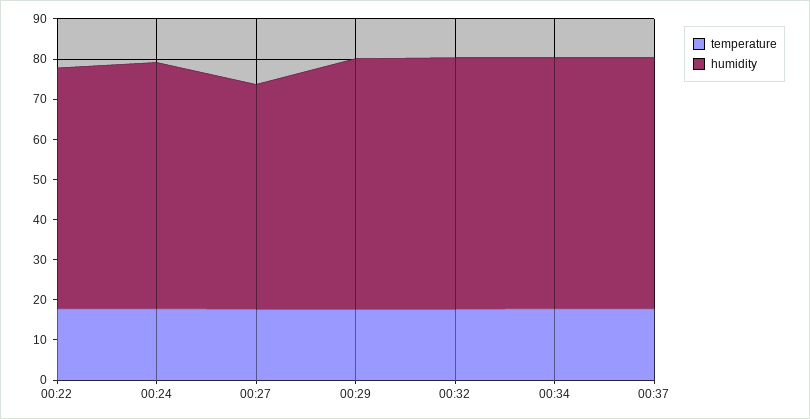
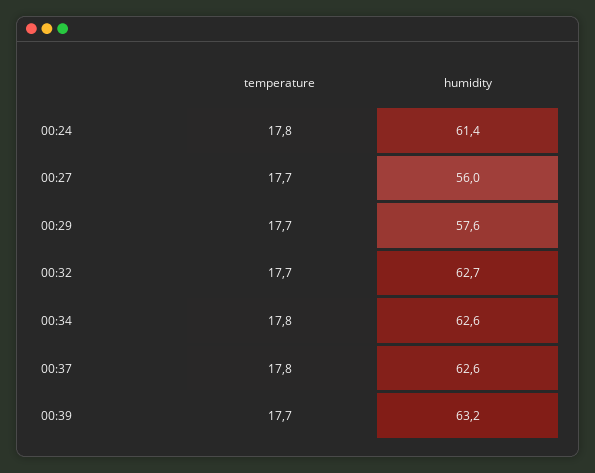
temperature, 00:22: 18 -> none
humidity, 00:22: 60 -> none
humidity, 00:29: 62 -> 57.6
temperature, 00:39: none -> 17.7
humidity, 00:39: none -> 63.2

